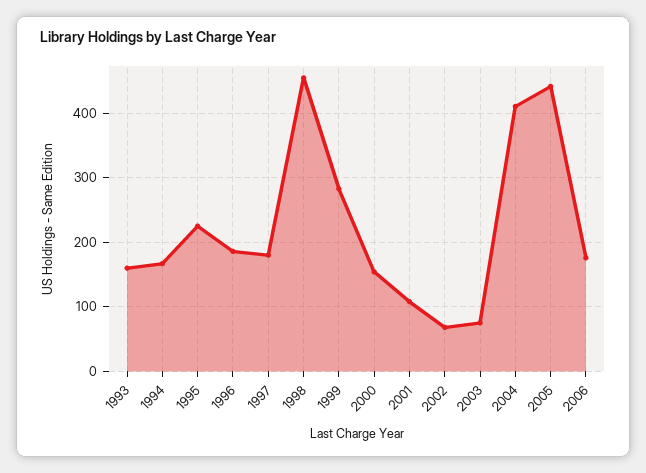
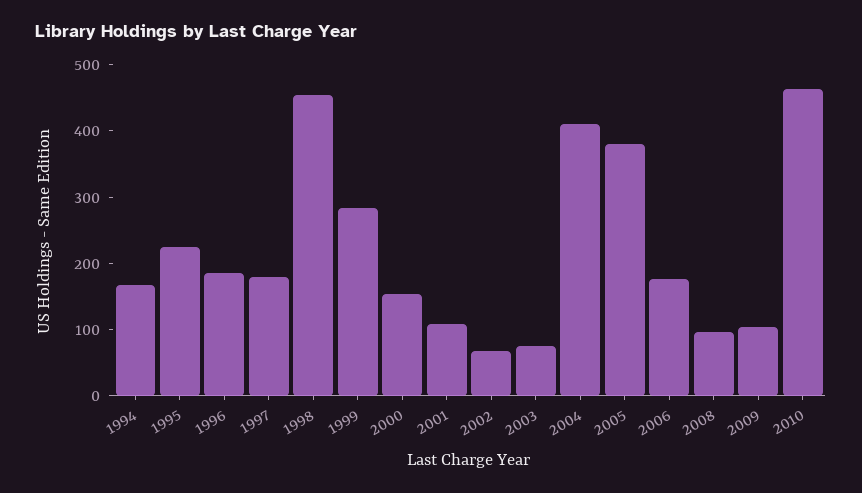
1993: 160 -> none
2005: 440 -> 380
2008: none -> 100
2009: none -> 100
2010: none -> 460

